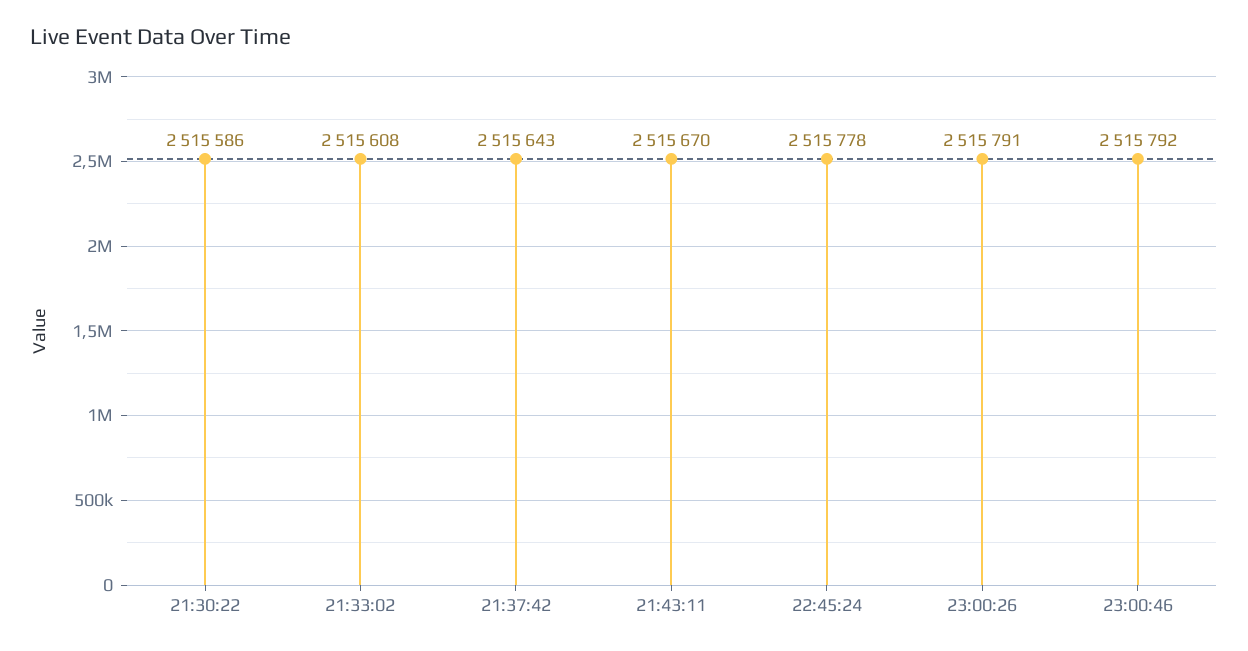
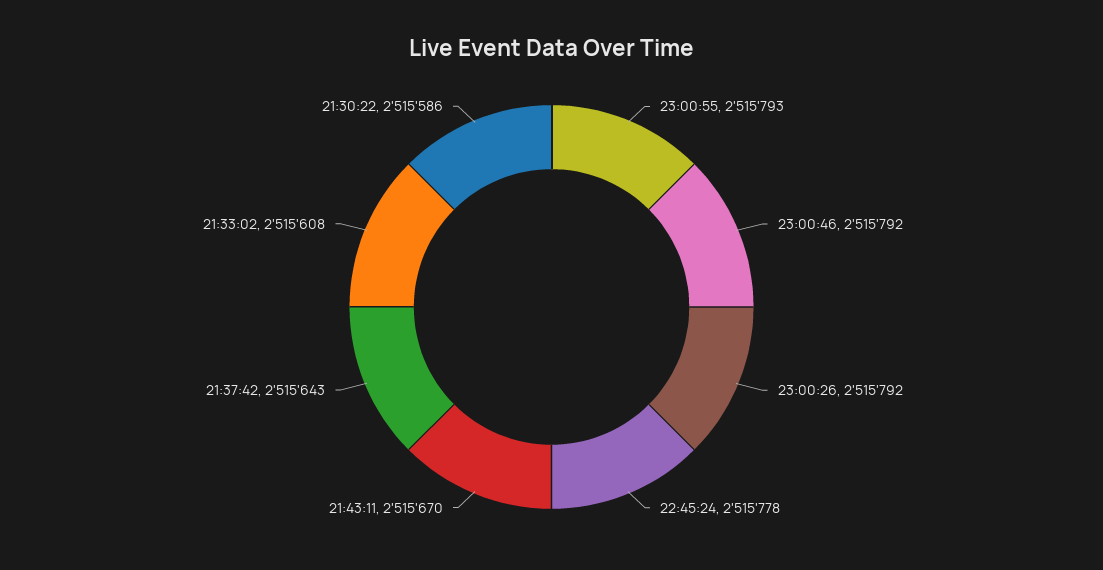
23:00:26: 2515791 -> 2515792
23:00:55: none -> 2515793

